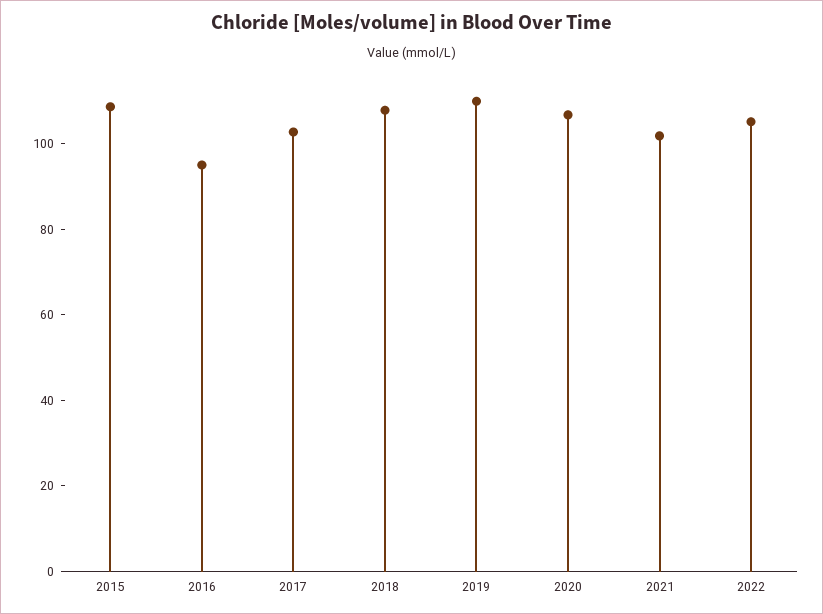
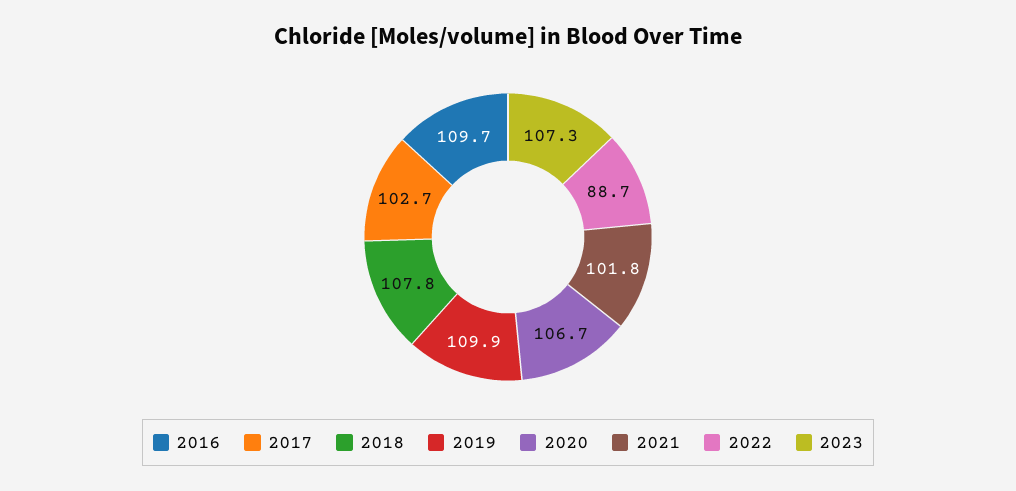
2015: 110 -> none
2016: 95 -> 109.7
2022: 105 -> 88.7
2023: none -> 107.3

